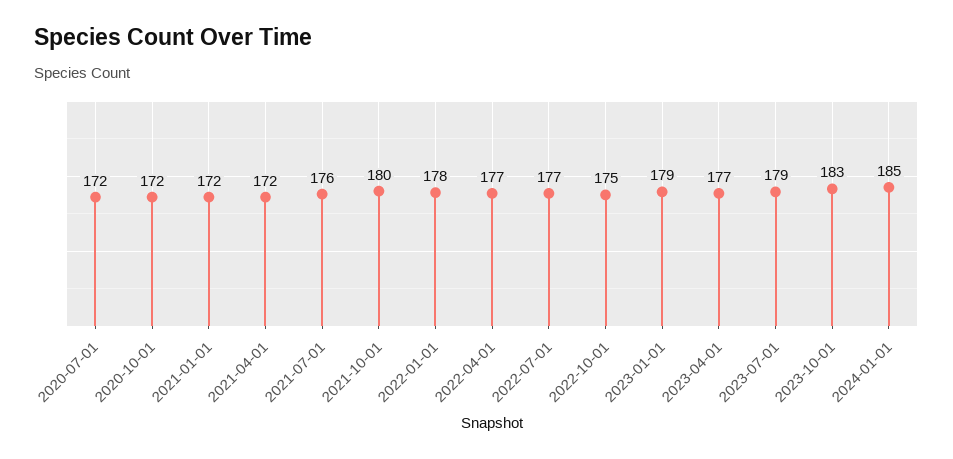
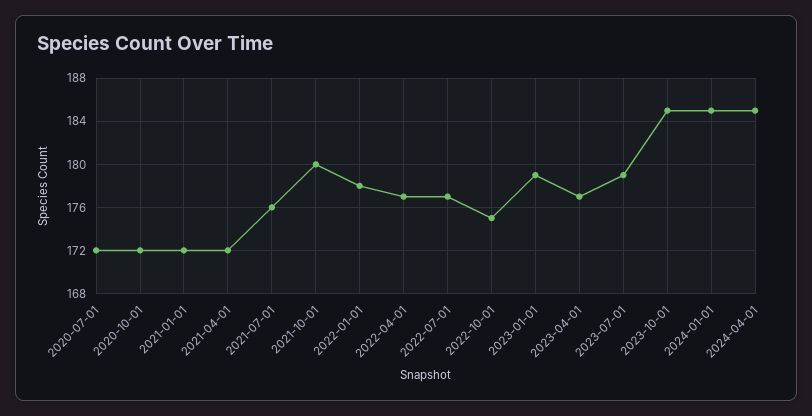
2023-10-01: 183 -> 185
2024-04-01: none -> 185

